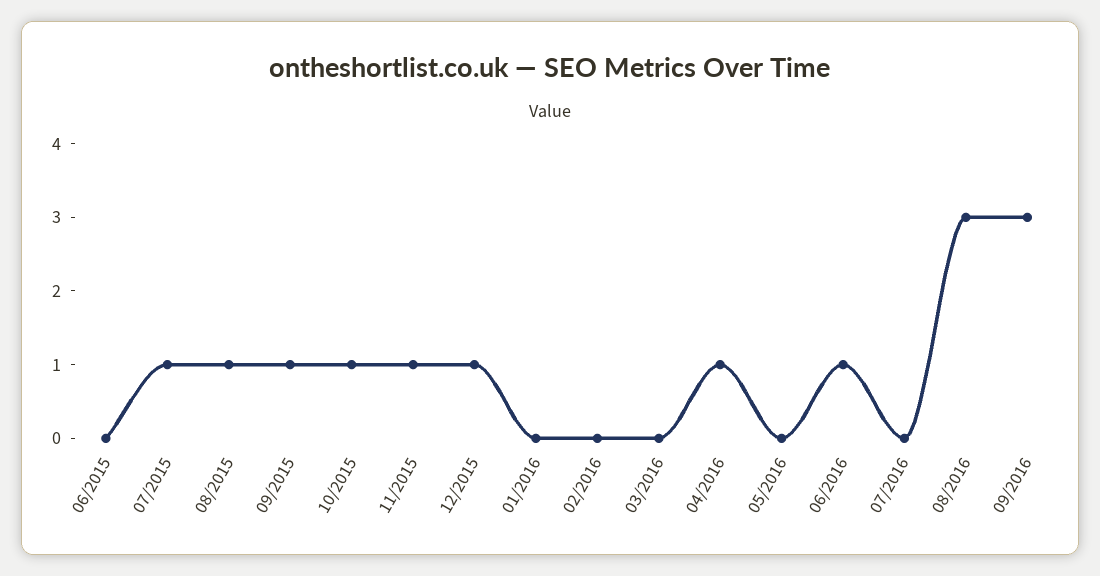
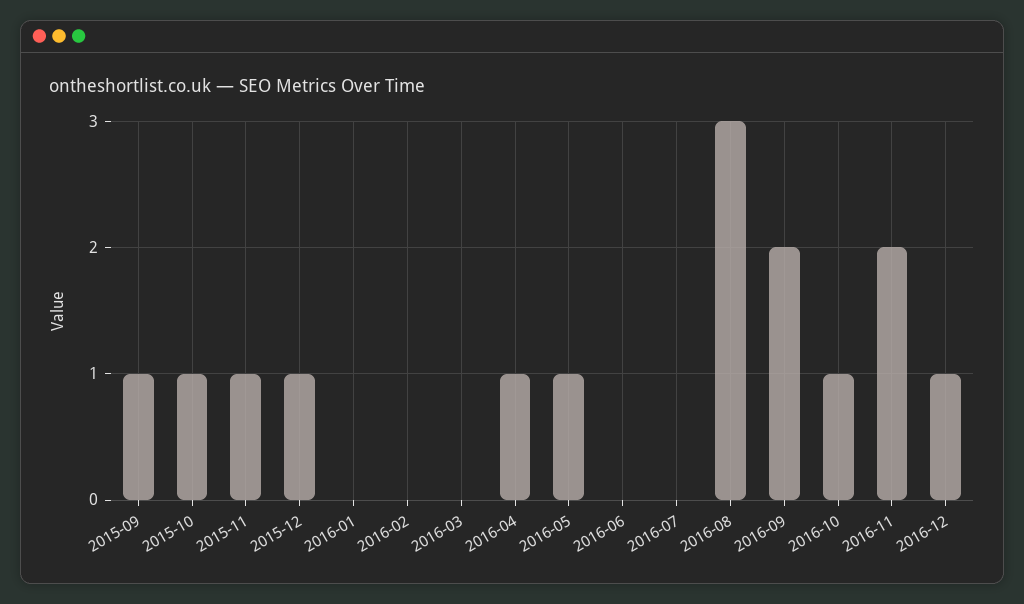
06/2015: 0 -> none
07/2015: 1 -> none
08/2015: 1 -> none
05/2016: 0 -> 1
06/2016: 1 -> 0
09/2016: 3 -> 2
2016-10: none -> 1
2016-11: none -> 2
2016-12: none -> 1

